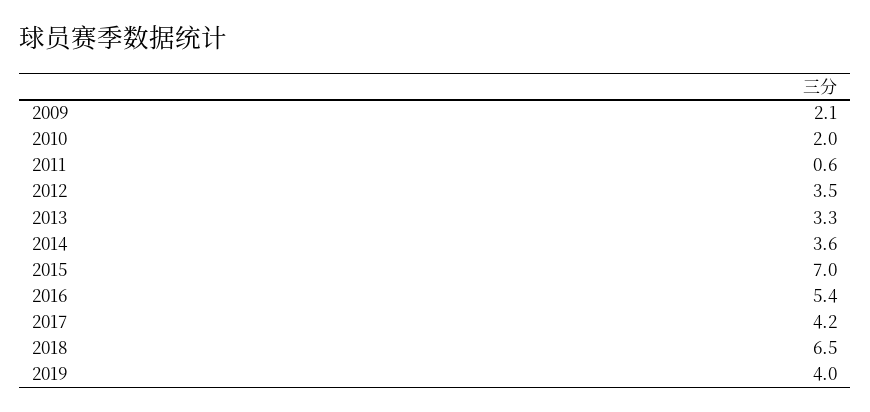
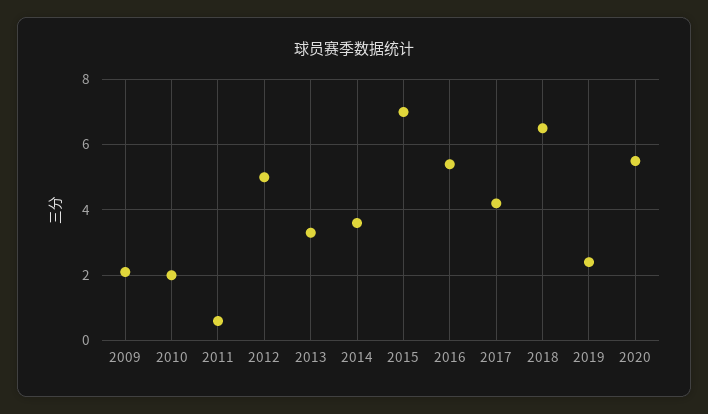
2012: 3.5 -> 5
2019: 4 -> 2.5
2020: none -> 5.5

